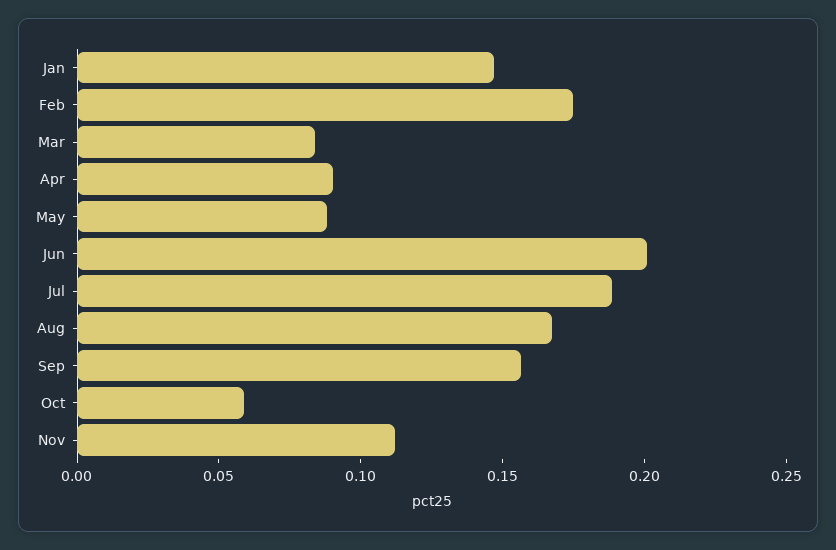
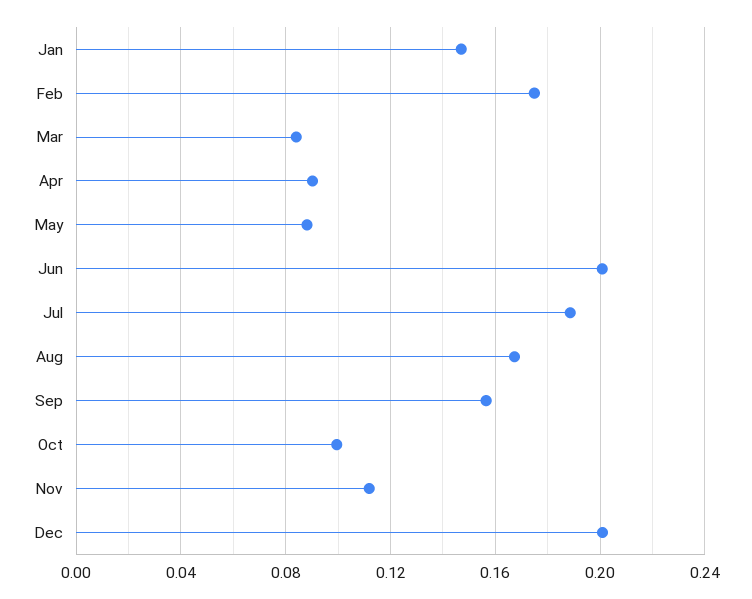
Oct: 0.06 -> 0.1
Dec: none -> 0.2

